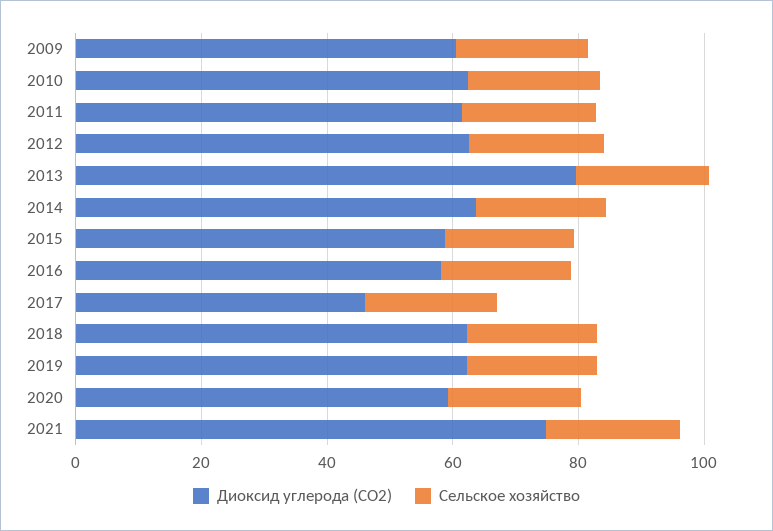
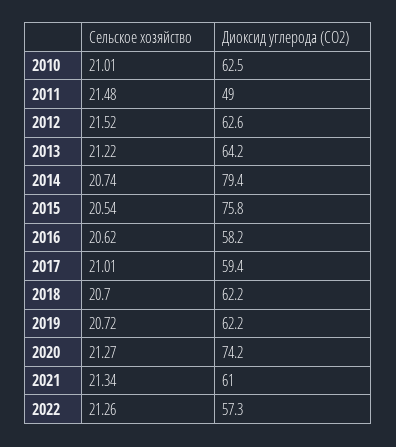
Диоксид углерода (CO2), 2009: 60 -> none
Сельское хозяйство, 2009: 20 -> none
Диоксид углерода (CO2), 2011: 60 -> 49
Диоксид углерода (CO2), 2013: 80 -> 64.2
Диоксид углерода (CO2), 2014: 65 -> 79.4
Диоксид углерода (CO2), 2015: 60 -> 75.8
Диоксид углерода (CO2), 2017: 45 -> 59.4
Диоксид углерода (CO2), 2020: 60 -> 74.2
Диоксид углерода (CO2), 2021: 75 -> 61
Сельское хозяйство, 2022: none -> 21.26
Диоксид углерода (CO2), 2022: none -> 57.3

